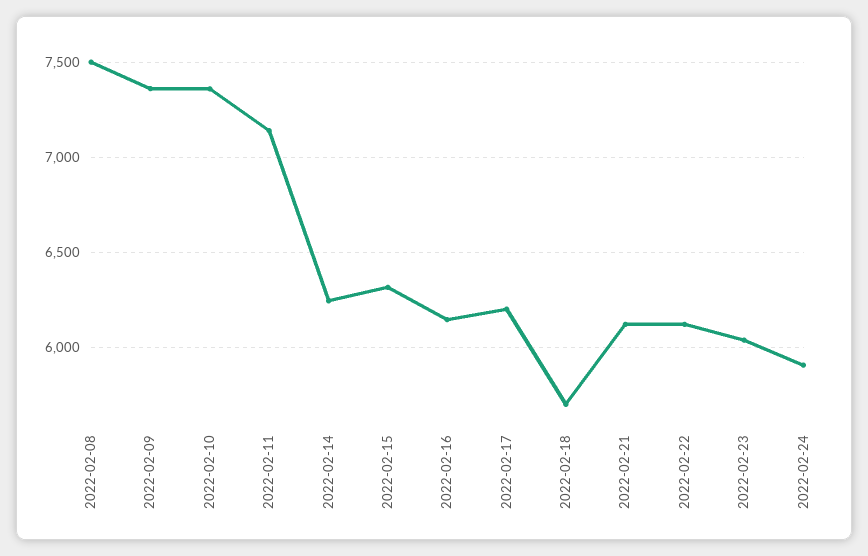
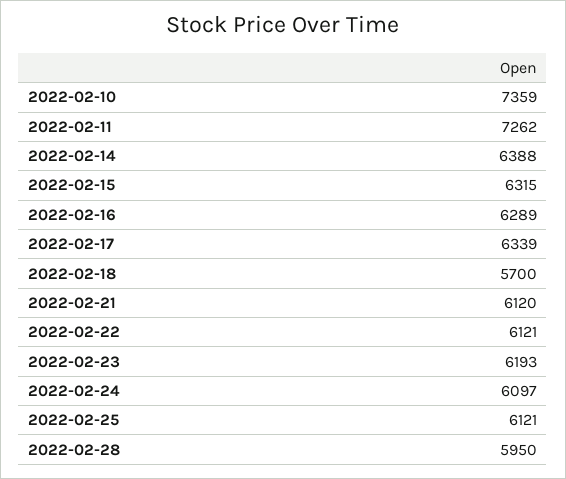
2022-02-08: 7500 -> none
2022-02-09: 7350 -> none
2022-02-11: 7150 -> 7262
2022-02-14: 6250 -> 6388
2022-02-16: 6150 -> 6289
2022-02-17: 6200 -> 6339
2022-02-23: 6050 -> 6193
2022-02-24: 5900 -> 6097
2022-02-25: none -> 6121
2022-02-28: none -> 5950

